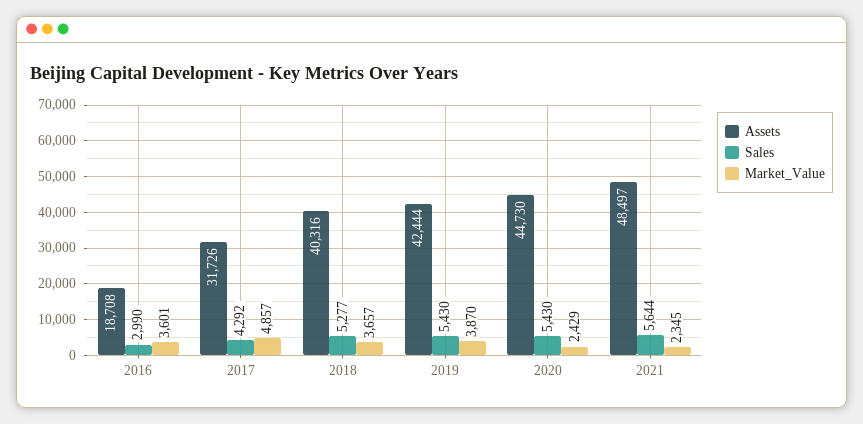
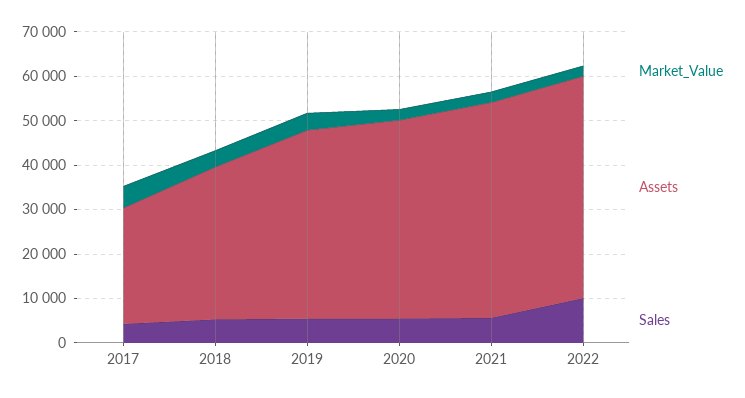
Assets, 2016: 18708 -> none
Sales, 2016: 2990 -> none
Market_Value, 2016: 3601 -> none
Assets, 2017: 31726 -> 26000
Assets, 2018: 40316 -> 34000
Market_Value, 2022: none -> 2000
Assets, 2022: none -> 50000
Sales, 2022: none -> 10000

